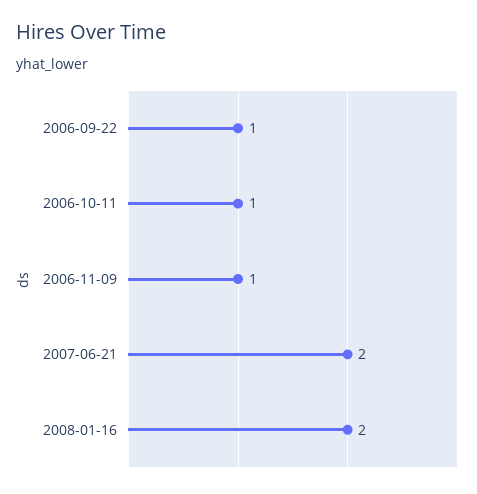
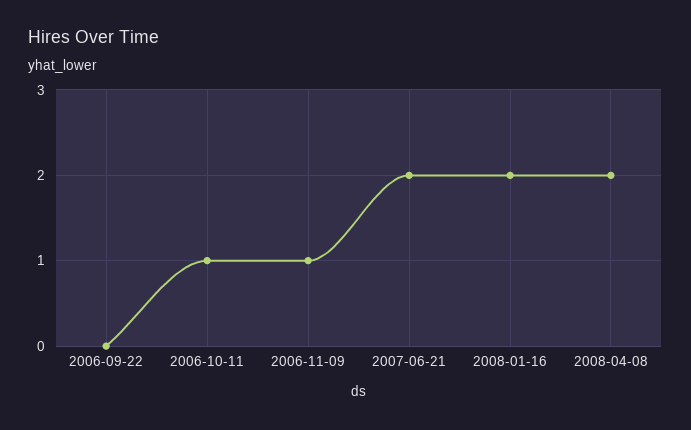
2006-09-22: 1 -> 0
2008-04-08: none -> 2

